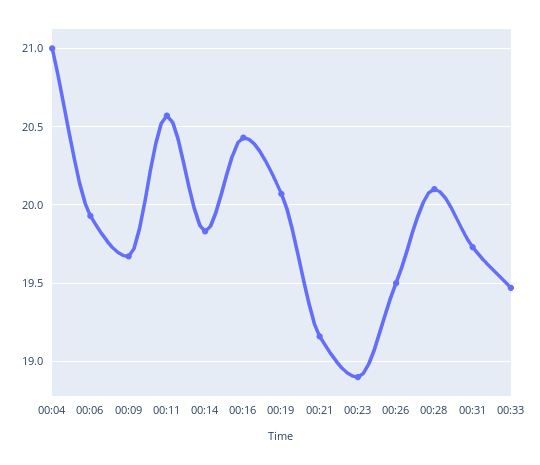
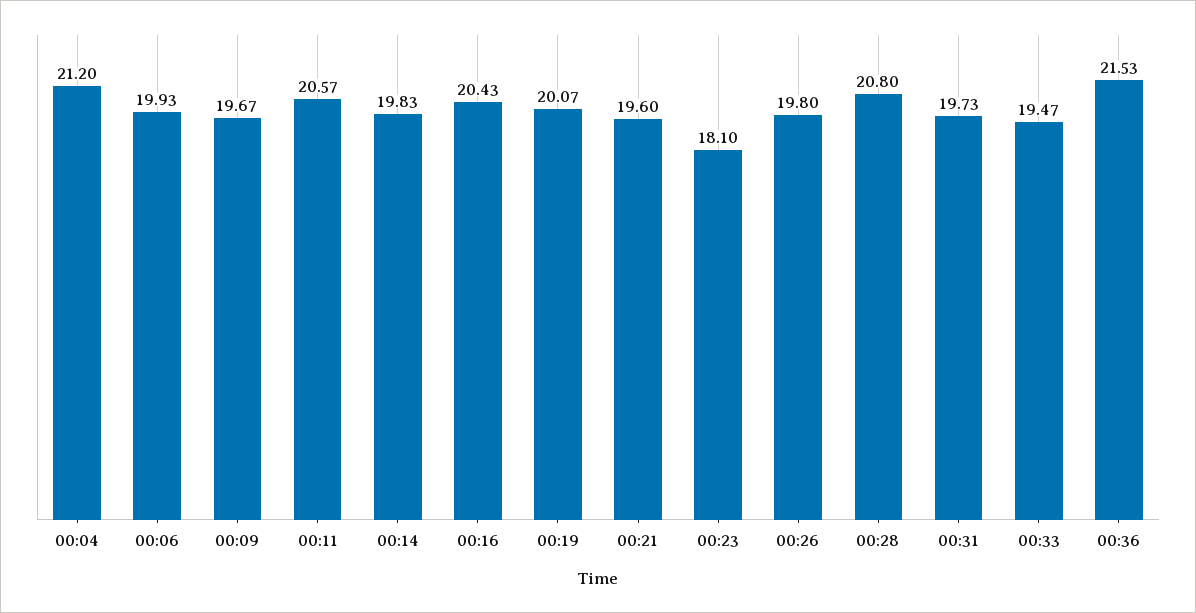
00:04: 21 -> 21.2
00:21: 19.15 -> 19.6
00:23: 18.9 -> 18.1
00:26: 19.5 -> 19.8
00:28: 20.1 -> 20.8
00:36: none -> 21.53

